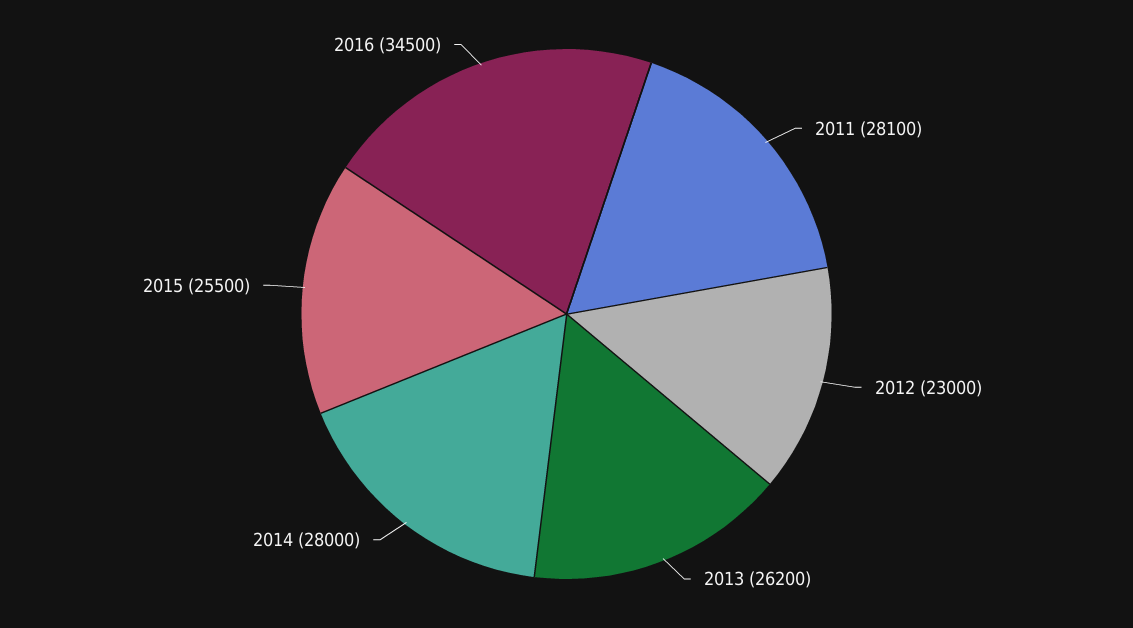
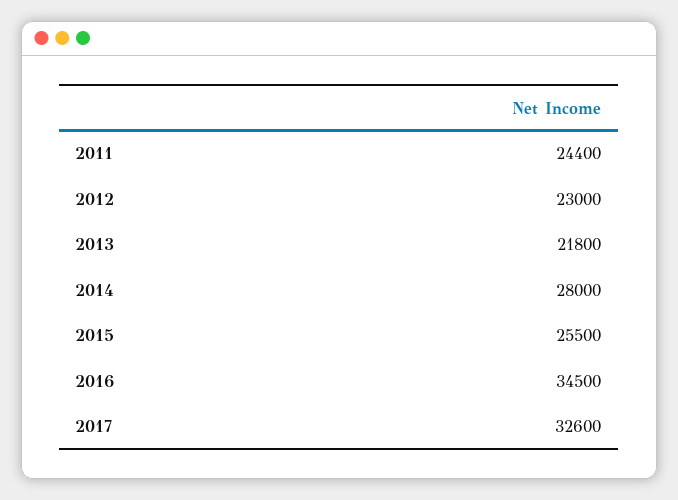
2011: 28100 -> 24400
2013: 26200 -> 21800
2017: none -> 32600

